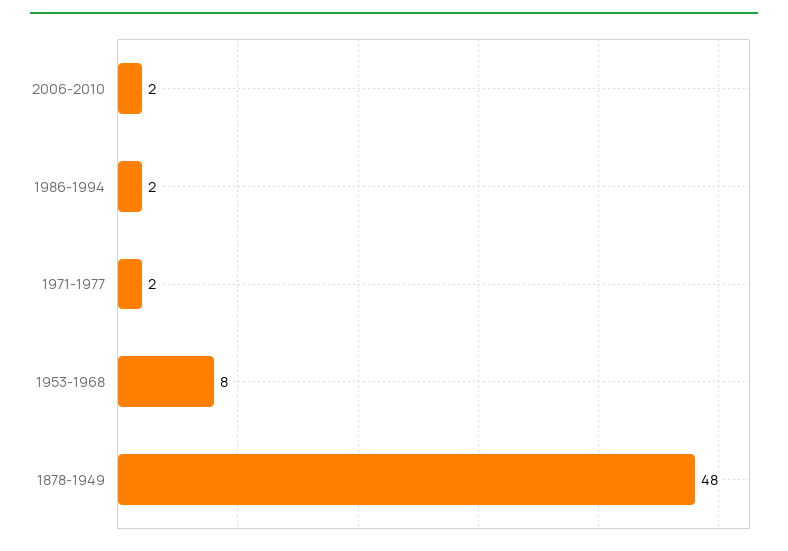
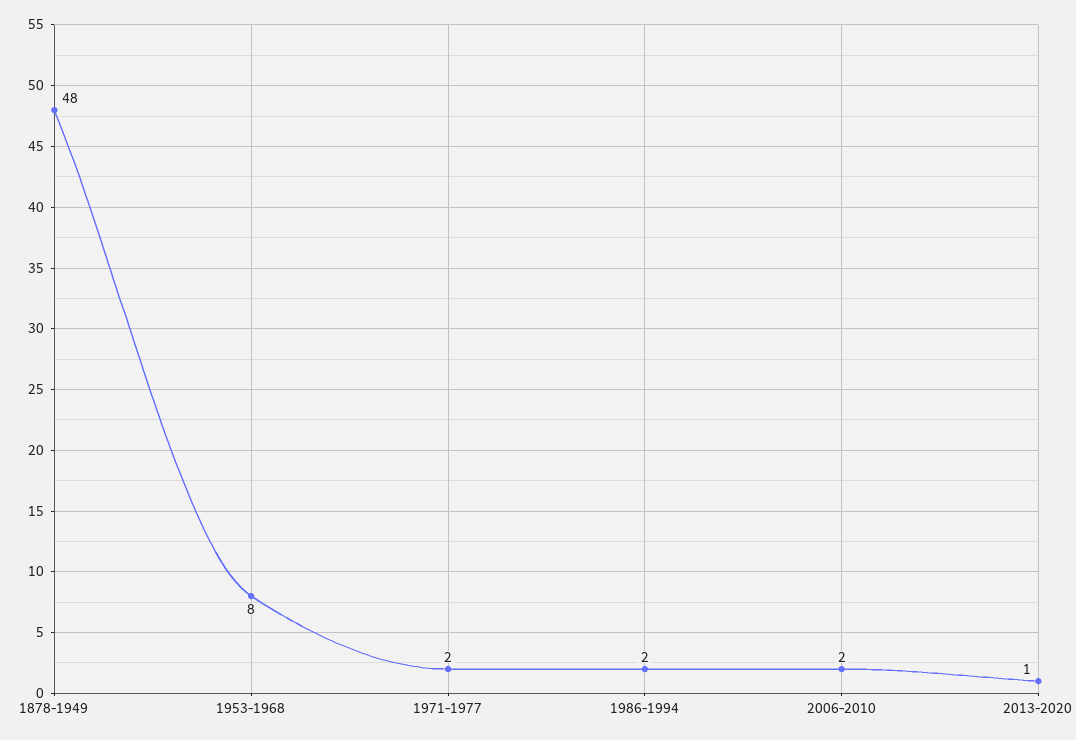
2013-2020: none -> 1

